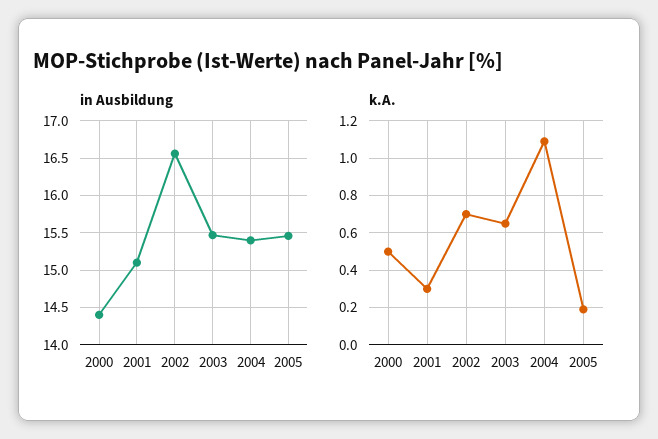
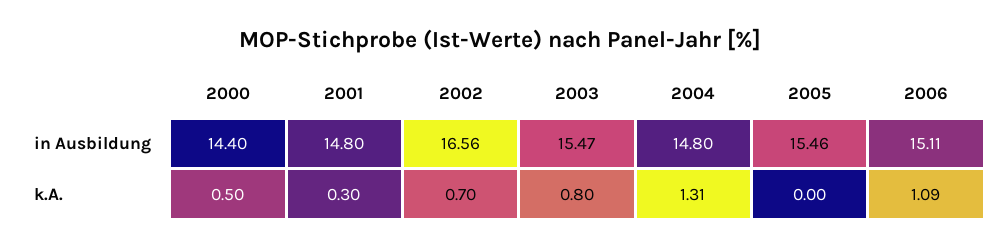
in Ausbildung, 2001: 15.1 -> 14.8
in Ausbildung, 2004: 15.4 -> 14.8
k.A., 2003: 0.65 -> 0.8
k.A., 2004: 1.1 -> 1.31
k.A., 2005: 0.2 -> 0
in Ausbildung, 2006: none -> 15.11
k.A., 2006: none -> 1.09

